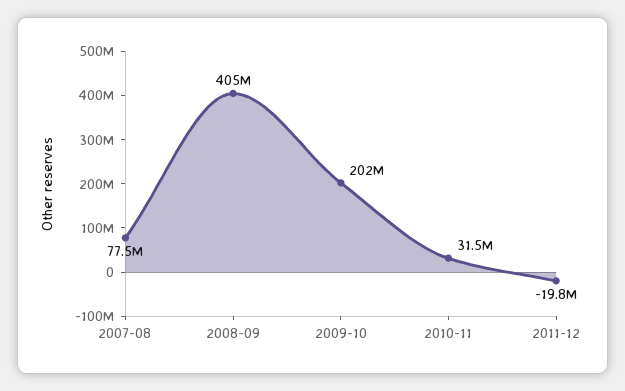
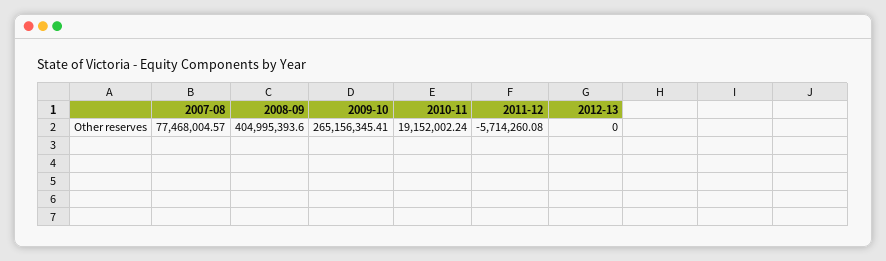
2009-10: 202000000 -> 265156345.41
2010-11: 31500000 -> 19152002.24
2011-12: -19800000 -> -5714260.08
2012-13: none -> 0

